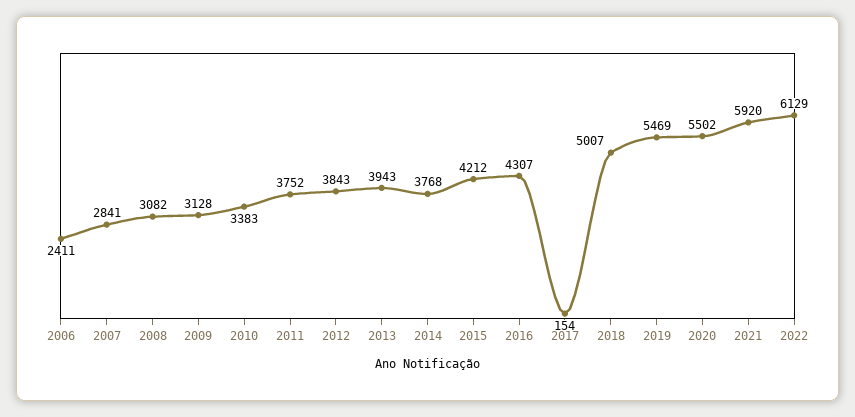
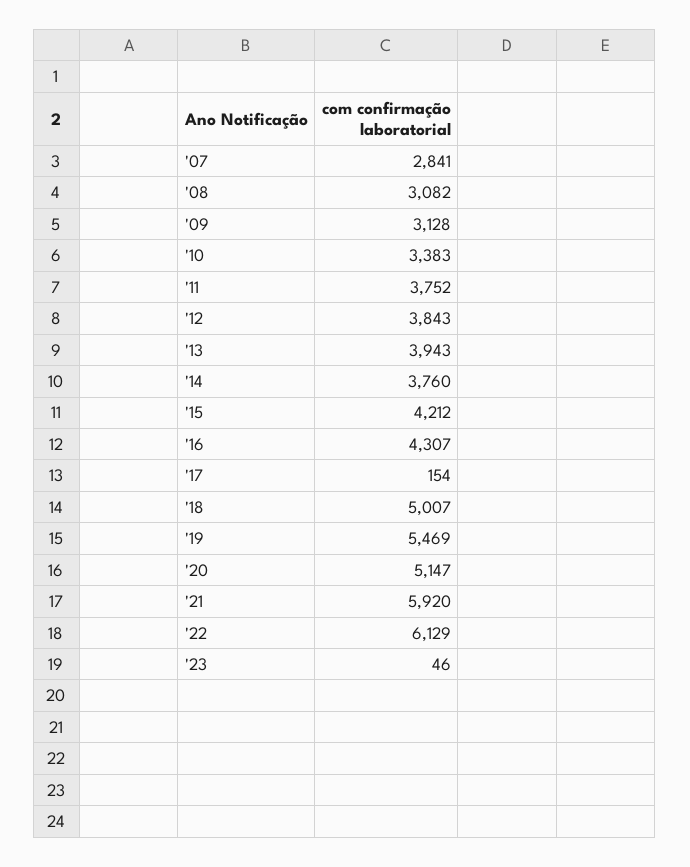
2006: 2411 -> none
2014: 3768 -> 3760
2020: 5502 -> 5147
'23: none -> 46

